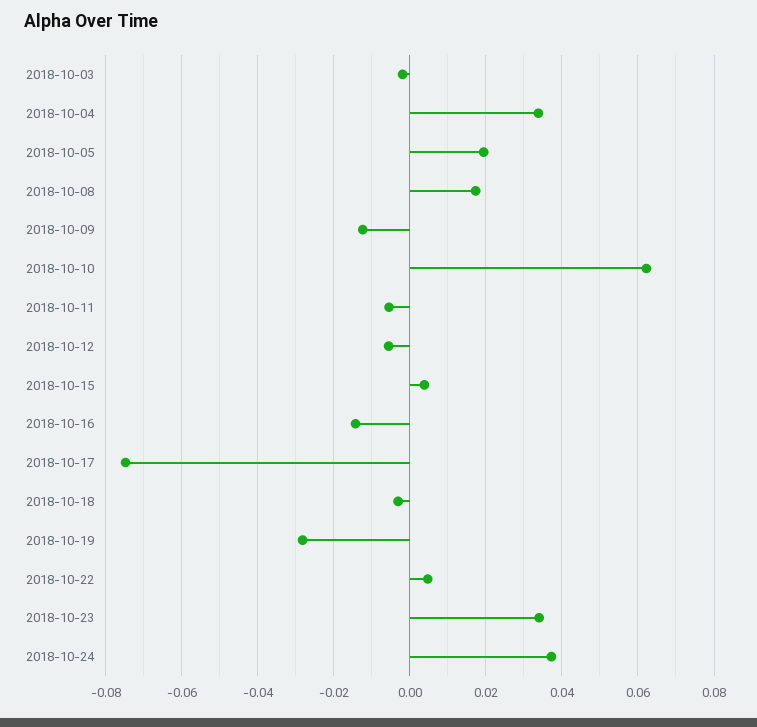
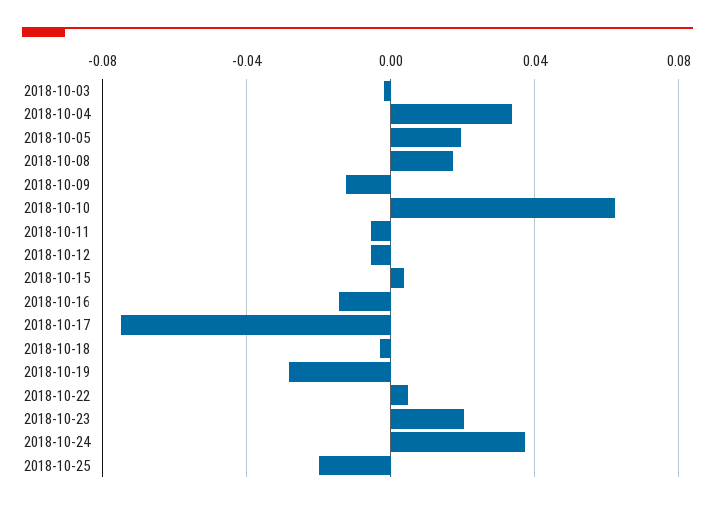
2018-10-23: 0.034 -> 0.02
2018-10-25: none -> -0.02

